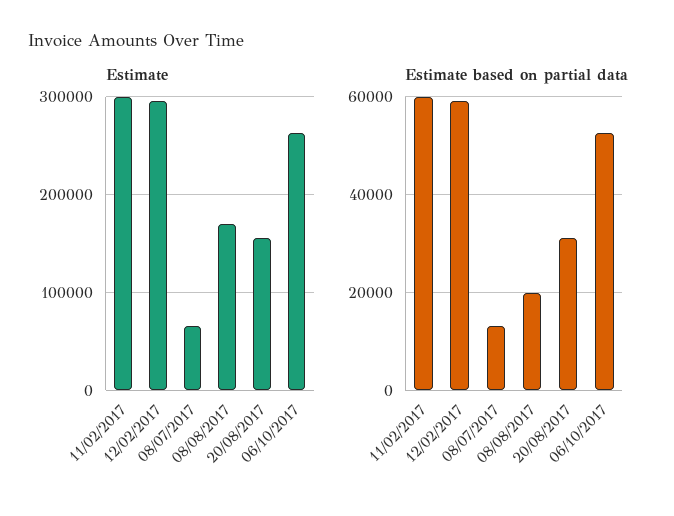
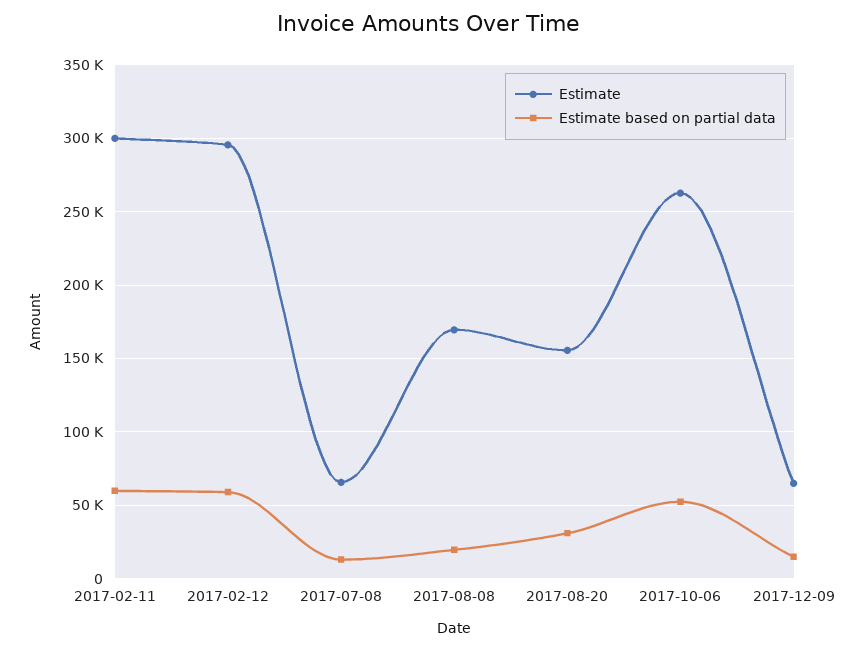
Estimate, 2017-12-09: none -> 65000
Estimate based on partial data, 2017-12-09: none -> 15000

